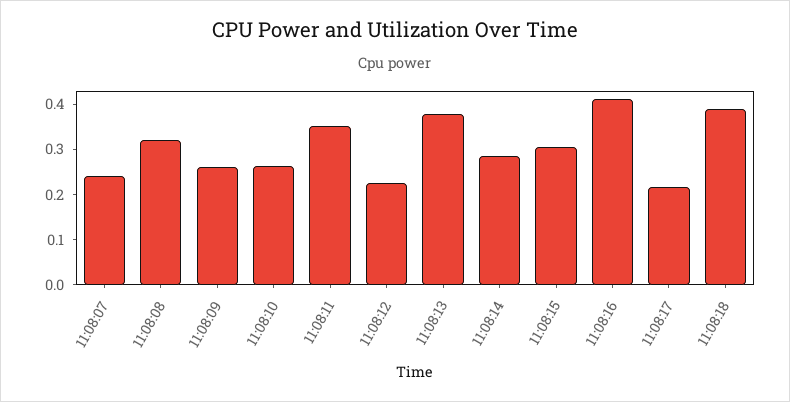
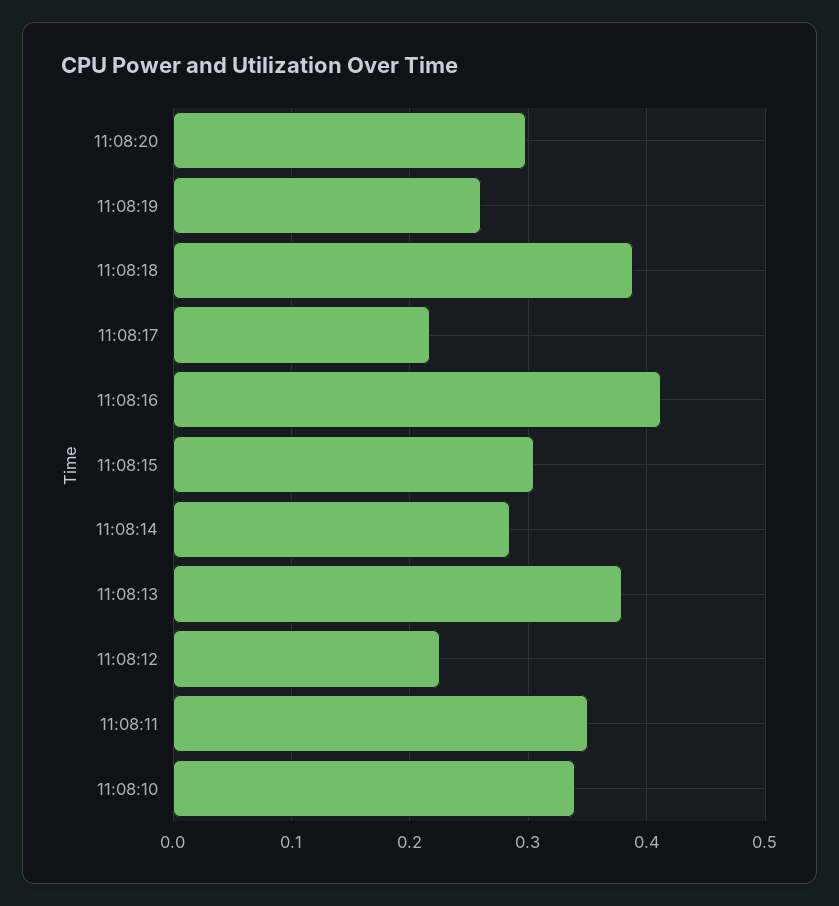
11:08:07: 0.24 -> none
11:08:08: 0.32 -> none
11:08:09: 0.26 -> none
11:08:10: 0.26 -> 0.34
11:08:20: none -> 0.3
11:08:19: none -> 0.26

